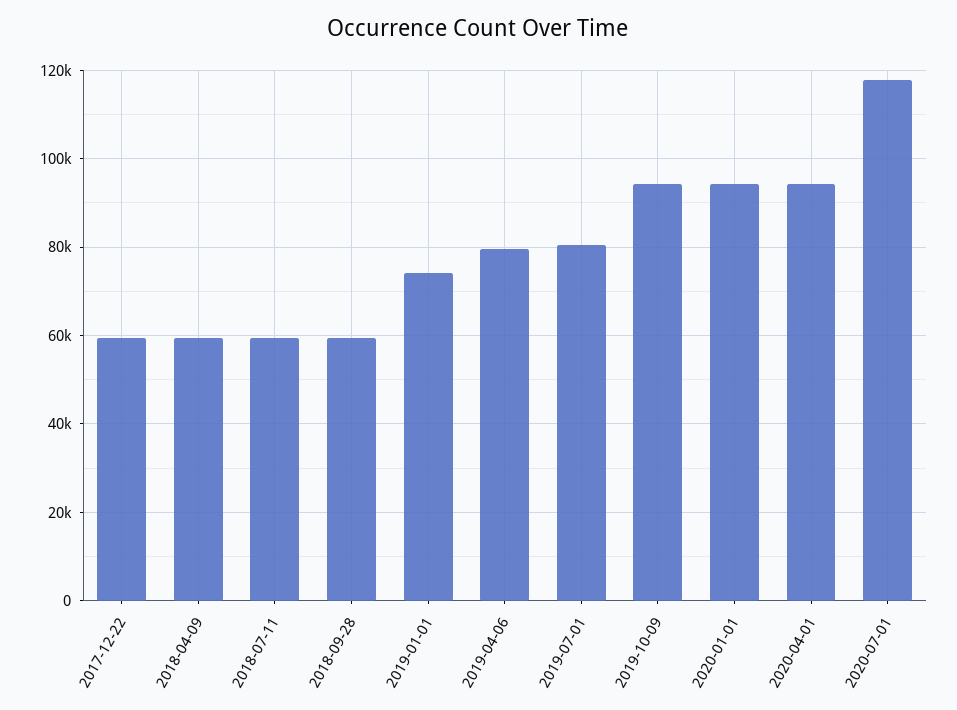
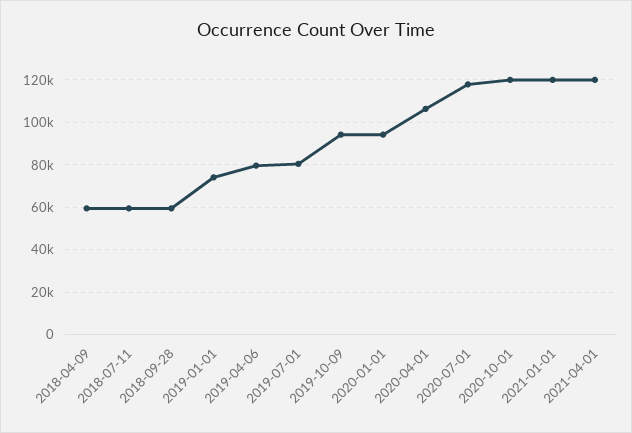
2017-12-22: 60000 -> none
2020-04-01: 94000 -> 105000
2020-10-01: none -> 120000
2021-01-01: none -> 120000
2021-04-01: none -> 120000

